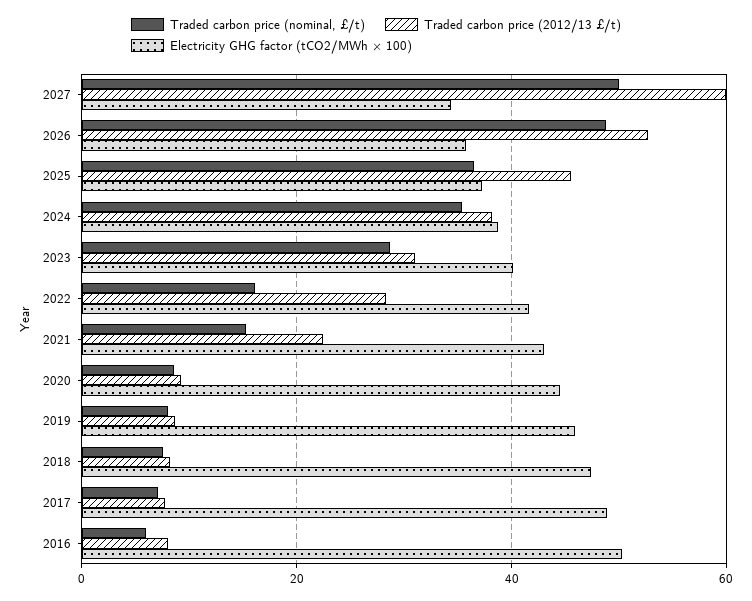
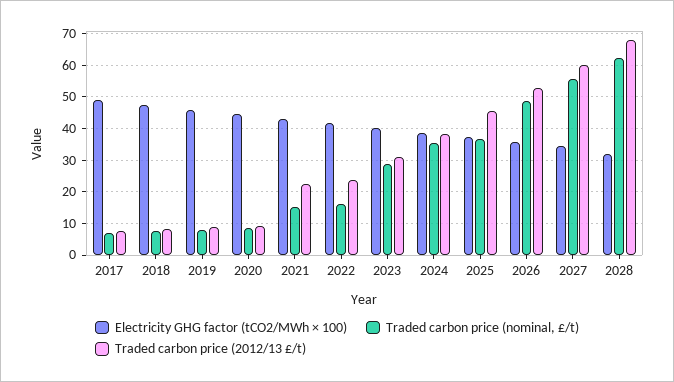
Traded carbon price (nominal, £/t), 2027: 50 -> 56
Traded carbon price (2012/13 £/t), 2022: 28 -> 24
Traded carbon price (nominal, £/t), 2016: 6 -> none
Traded carbon price (2012/13 £/t), 2016: 8 -> none
Electricity GHG factor (tCO2/MWh × 100), 2016: 50 -> none
Electricity GHG factor (tCO2/MWh × 100), 2028: none -> 32
Traded carbon price (nominal, £/t), 2028: none -> 62
Traded carbon price (2012/13 £/t), 2028: none -> 68

